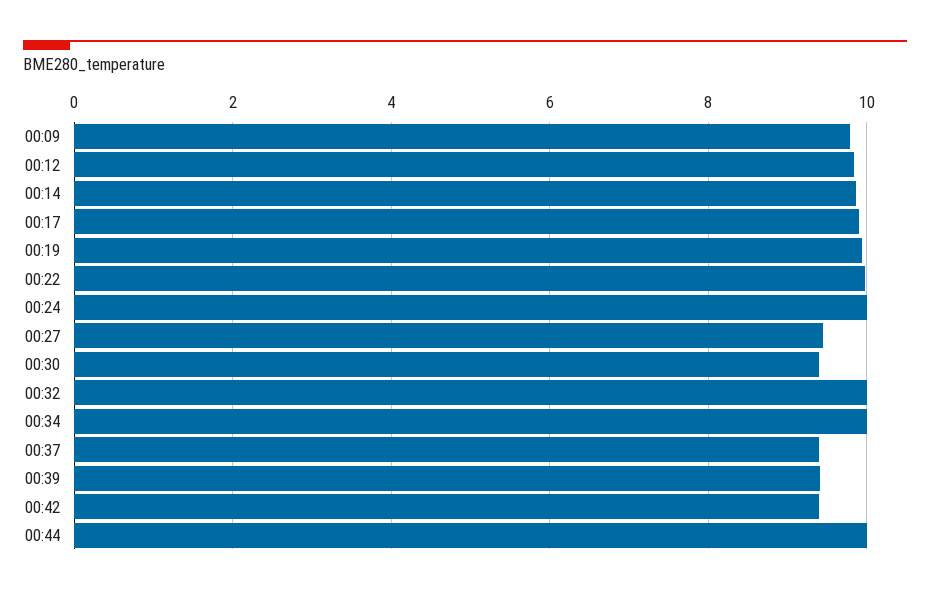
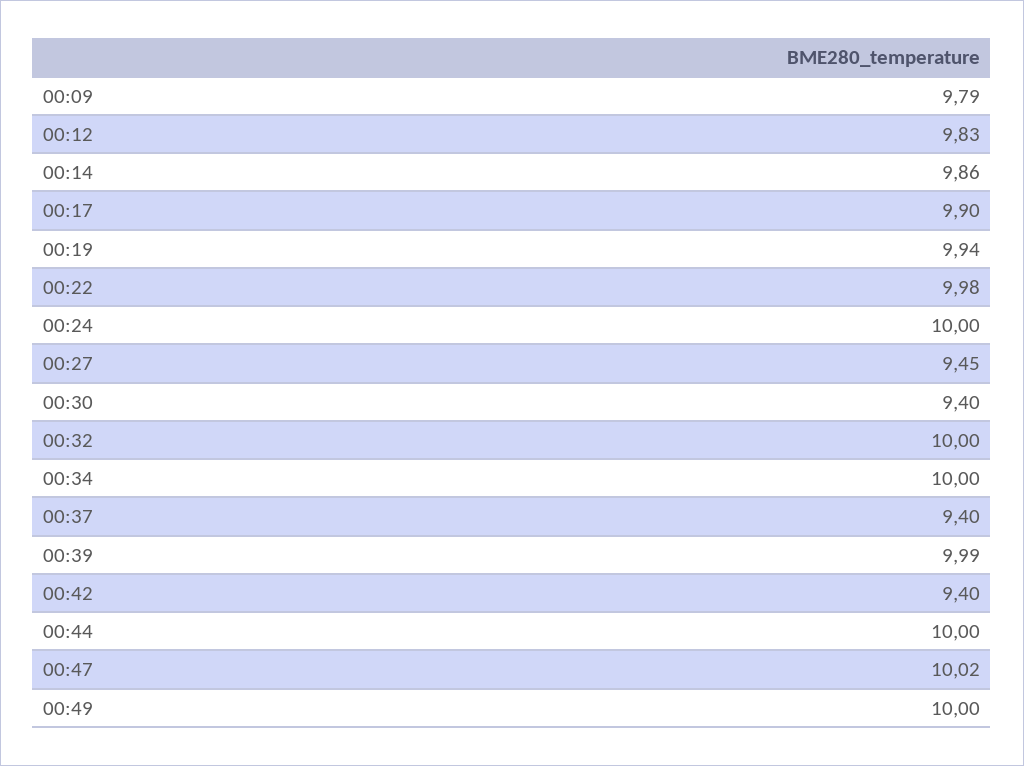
00:39: 9.4 -> 9.99
00:47: none -> 10.02
00:49: none -> 10

